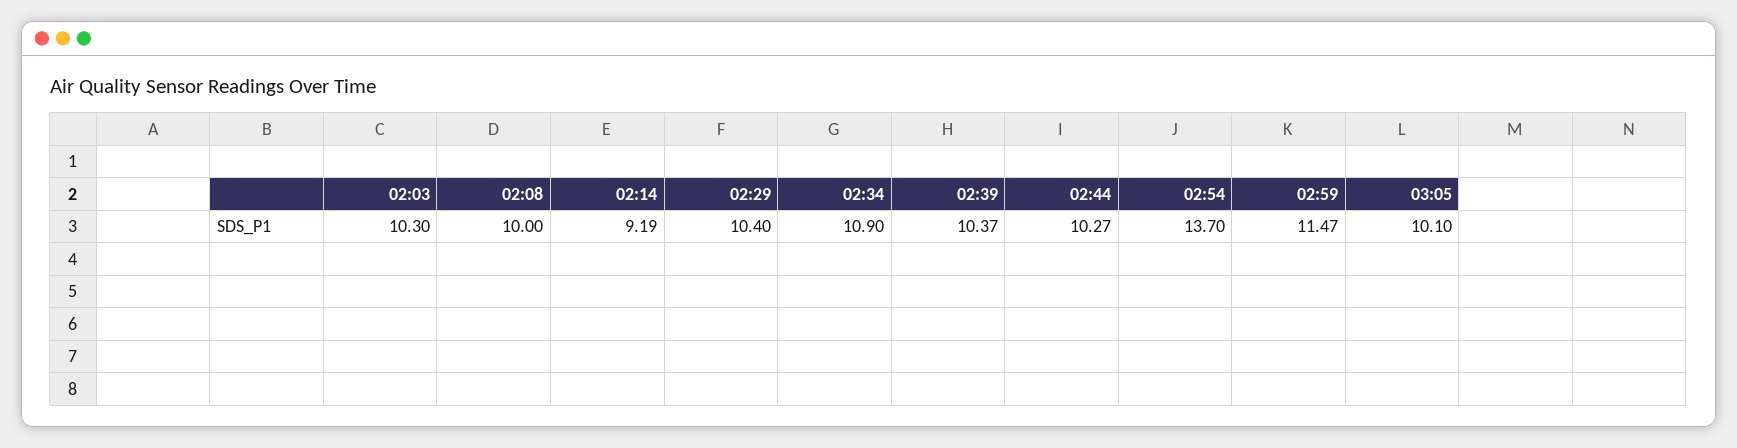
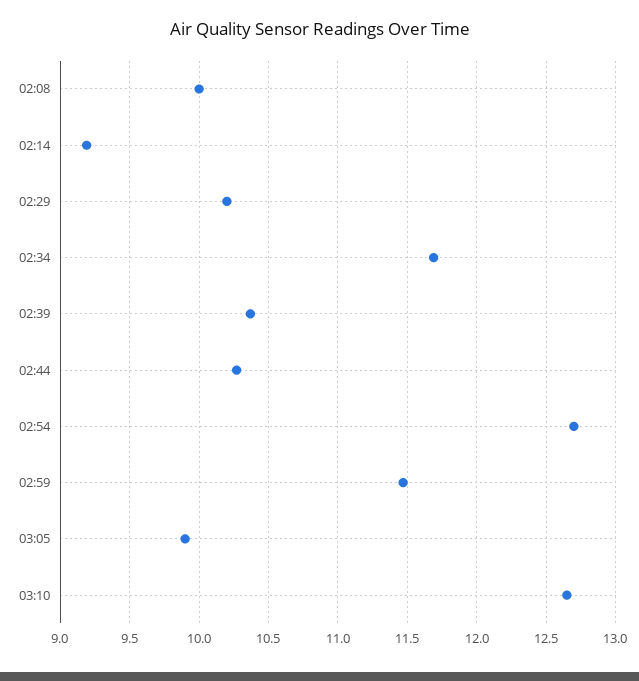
02:03: 10.3 -> none
02:29: 10.4 -> 10.2
02:34: 10.9 -> 11.7
02:54: 13.7 -> 12.7
03:05: 10.1 -> 9.9
03:10: none -> 12.65

